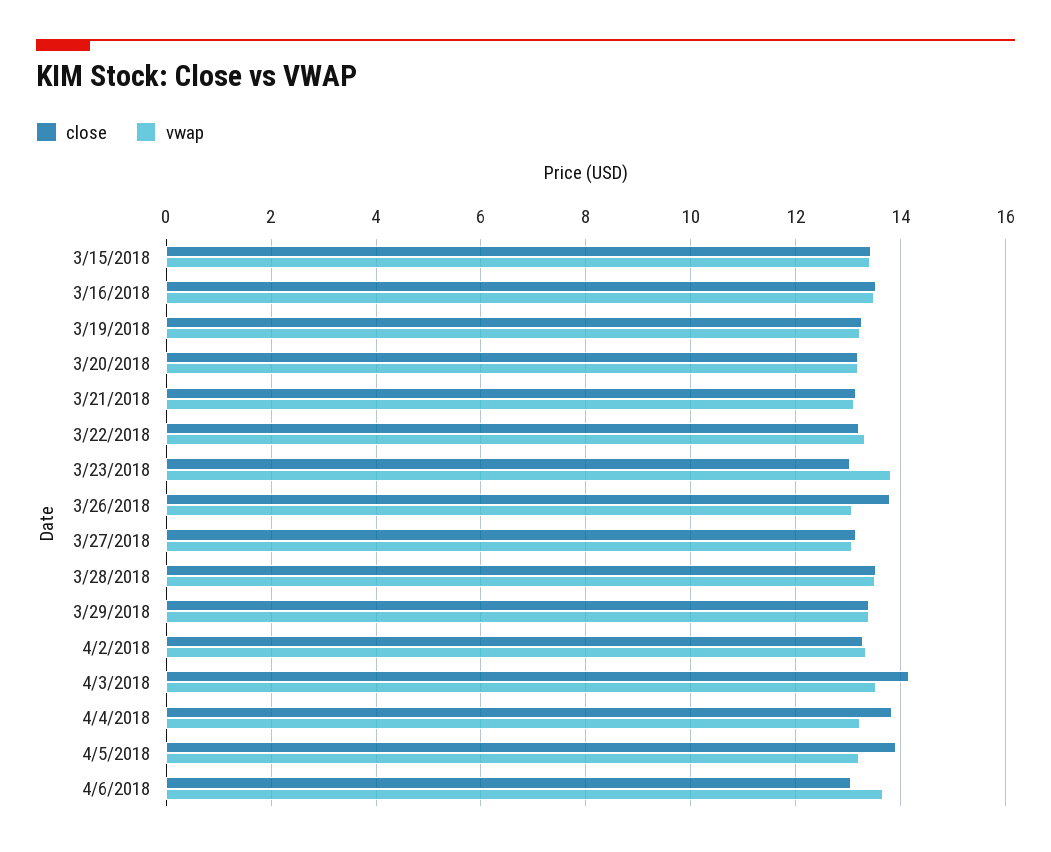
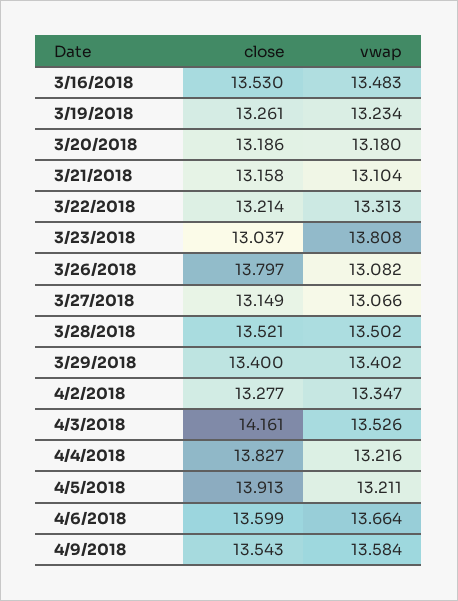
close, 3/15/2018: 13.4 -> none
vwap, 3/15/2018: 13.4 -> none
close, 4/6/2018: 13 -> 13.599
close, 4/9/2018: none -> 13.543
vwap, 4/9/2018: none -> 13.584

